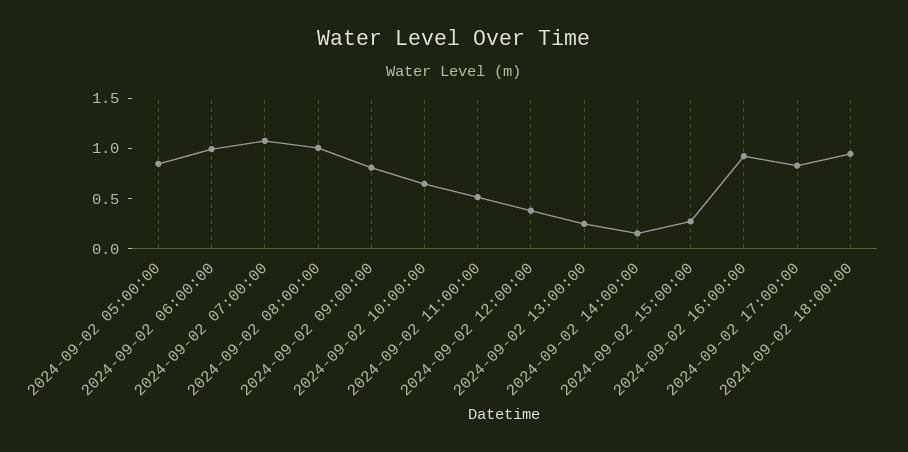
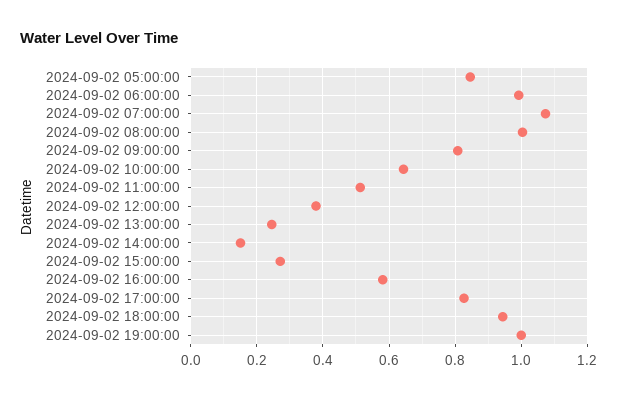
2024-09-02 16:00:00: 0.9 -> 0.58
2024-09-02 19:00:00: none -> 1

